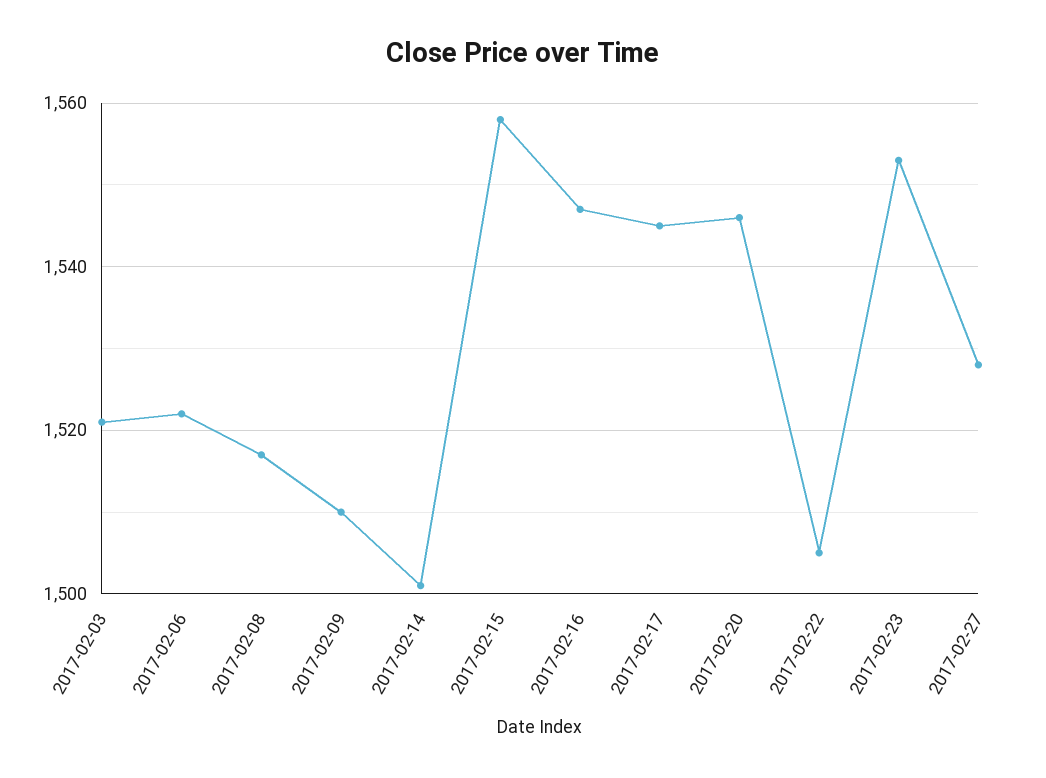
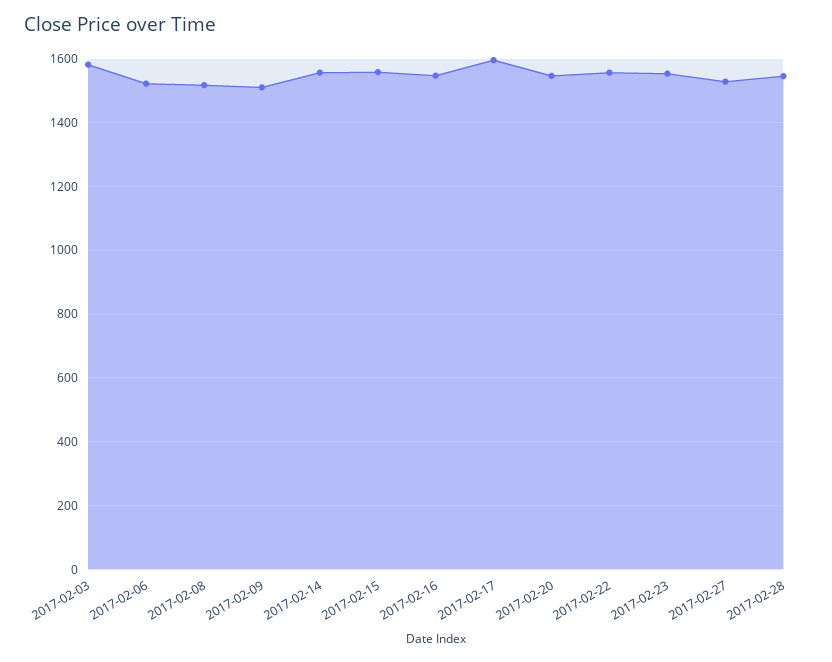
2017-02-03: 1520 -> 1580
2017-02-14: 1500 -> 1560
2017-02-17: 1545 -> 1600
2017-02-22: 1505 -> 1560
2017-02-28: none -> 1540

